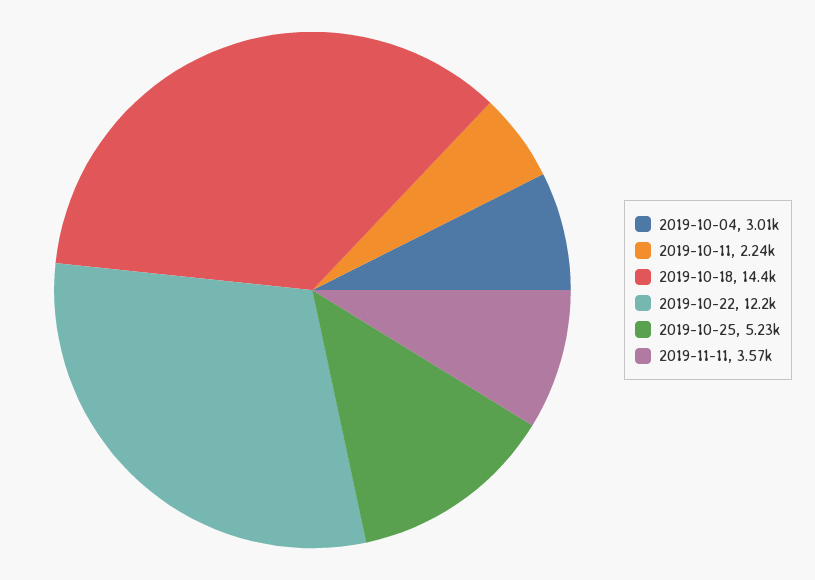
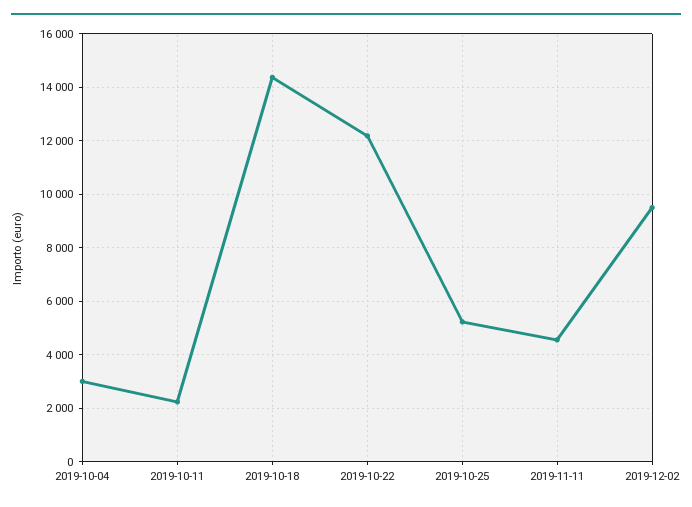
2019-11-11: 3570 -> 4500
2019-12-02: none -> 9500

